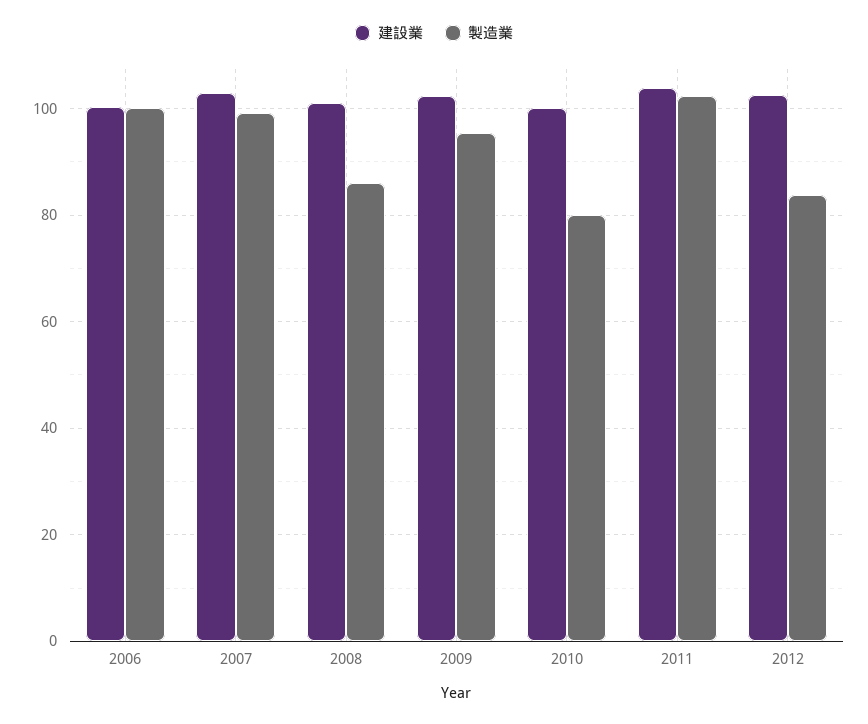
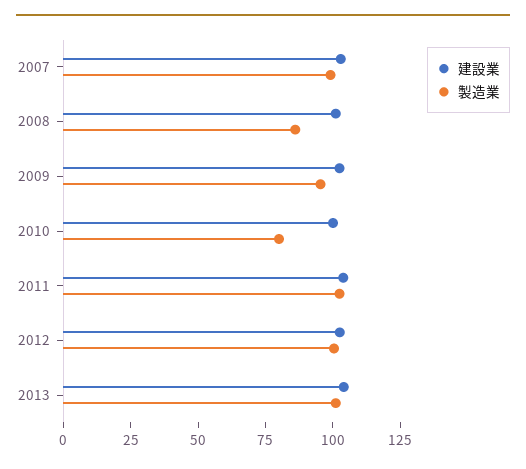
建設業, 2006: 100 -> none
製造業, 2006: 100 -> none
製造業, 2012: 84 -> 100
建設業, 2013: none -> 105
製造業, 2013: none -> 100

